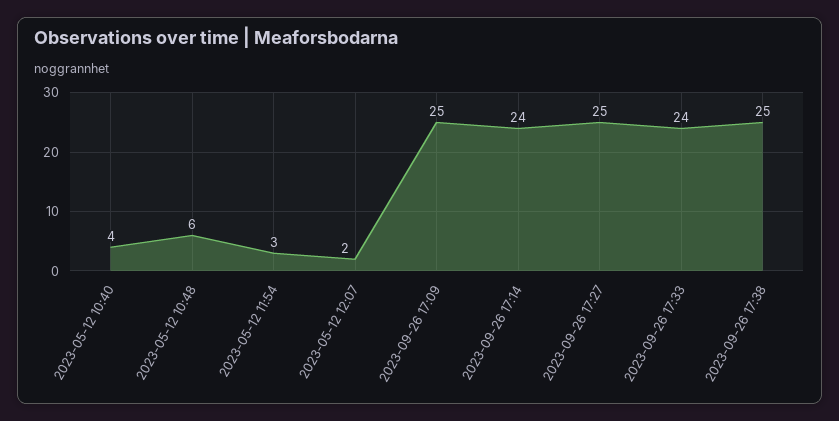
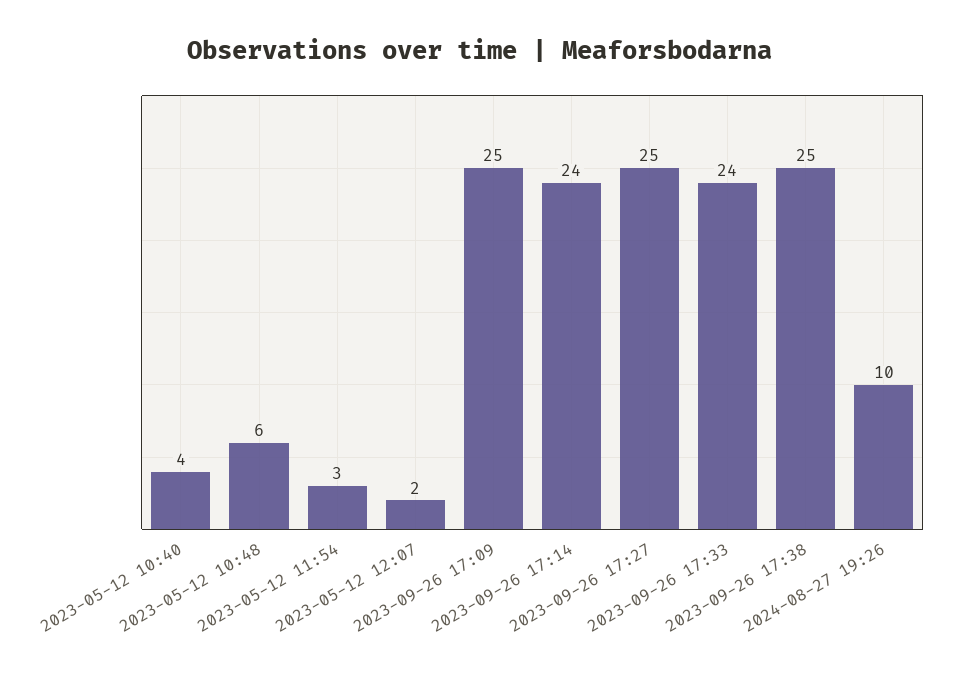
2024-08-27 19:26: none -> 10

